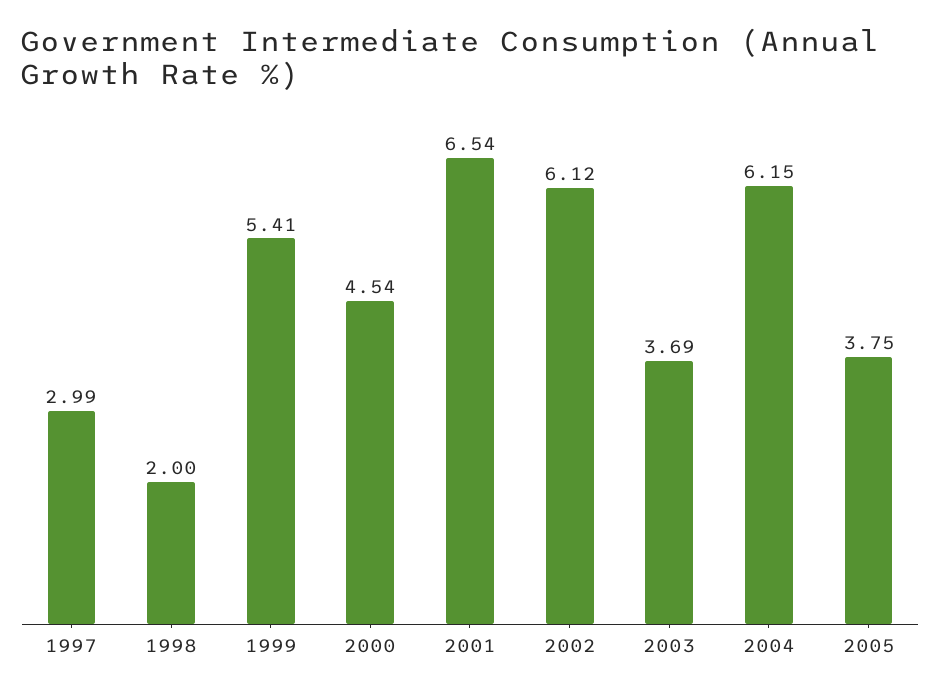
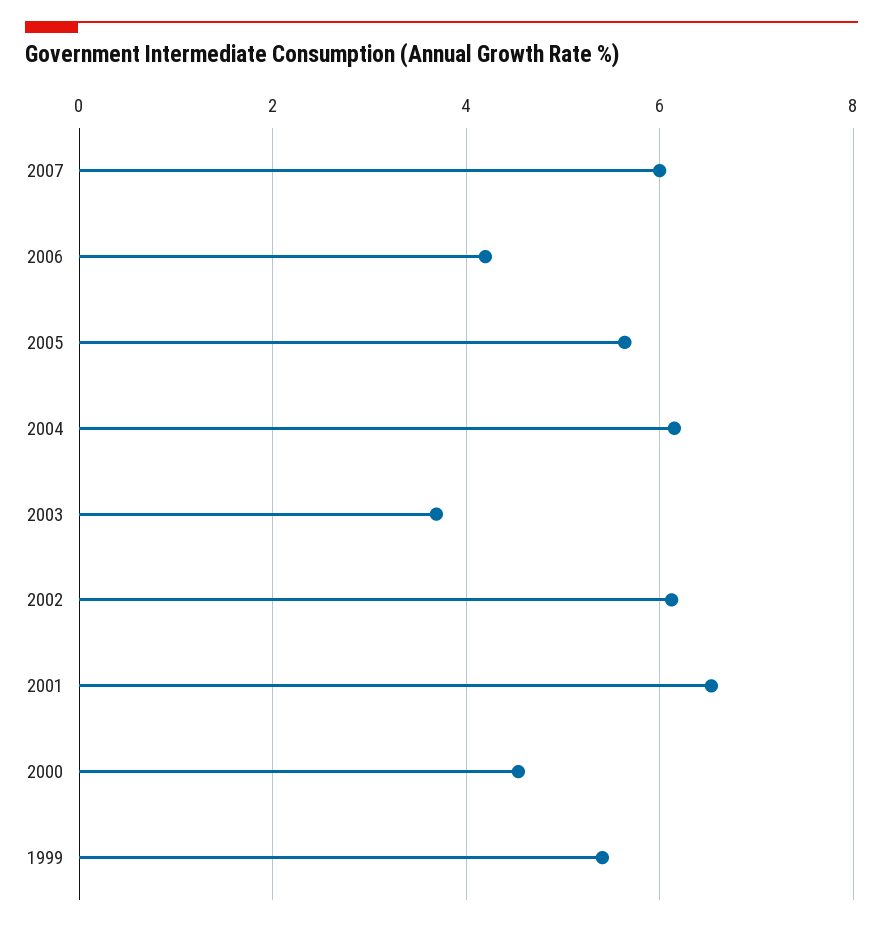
1997: 2.99 -> none
1998: 2 -> none
2005: 3.75 -> 5.6
2007: none -> 6
2006: none -> 4.2

